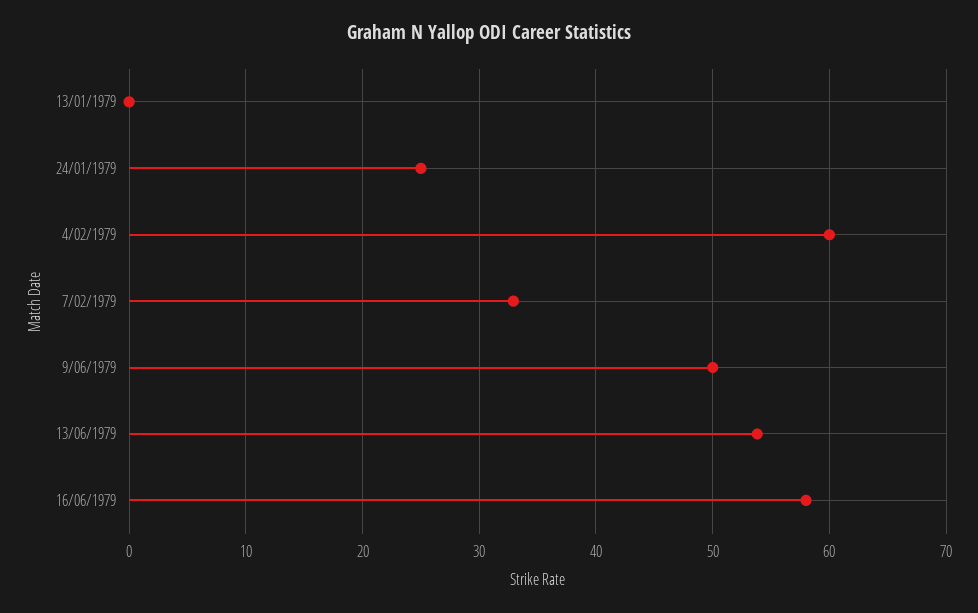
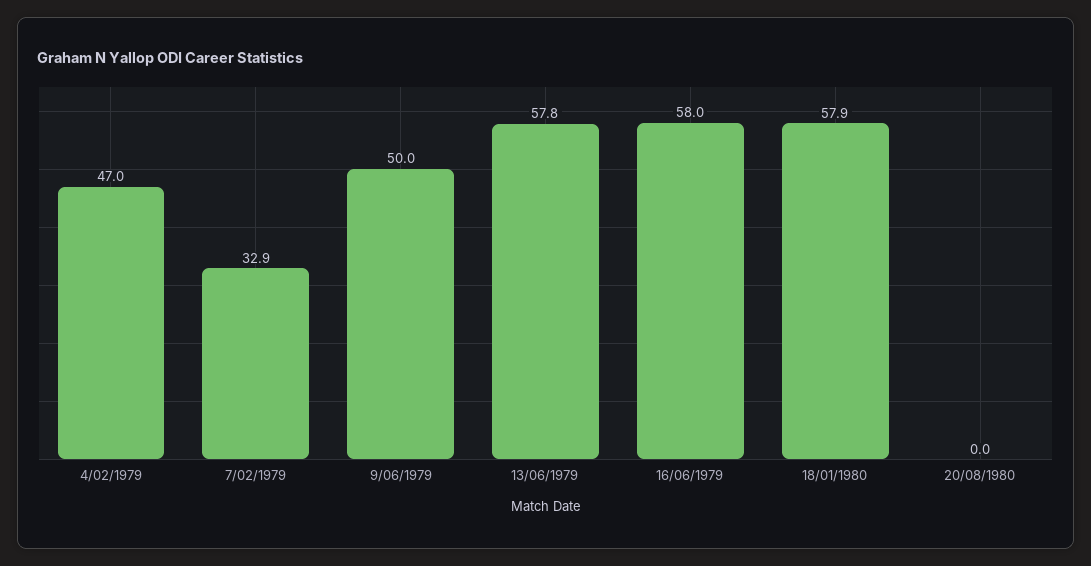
13/01/1979: 0 -> none
24/01/1979: 25 -> none
4/02/1979: 60 -> 47
13/06/1979: 54 -> 57.8
18/01/1980: none -> 57.9
20/08/1980: none -> 0

